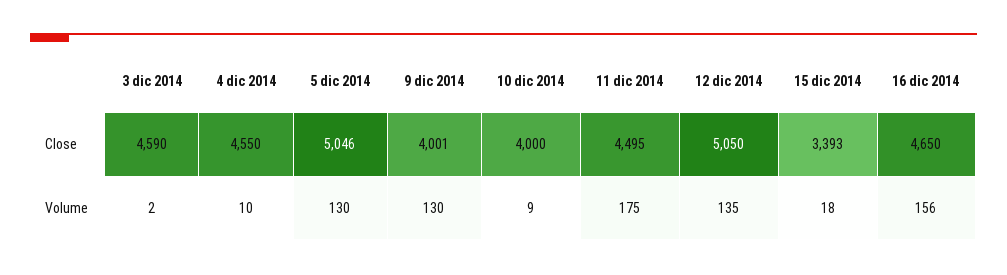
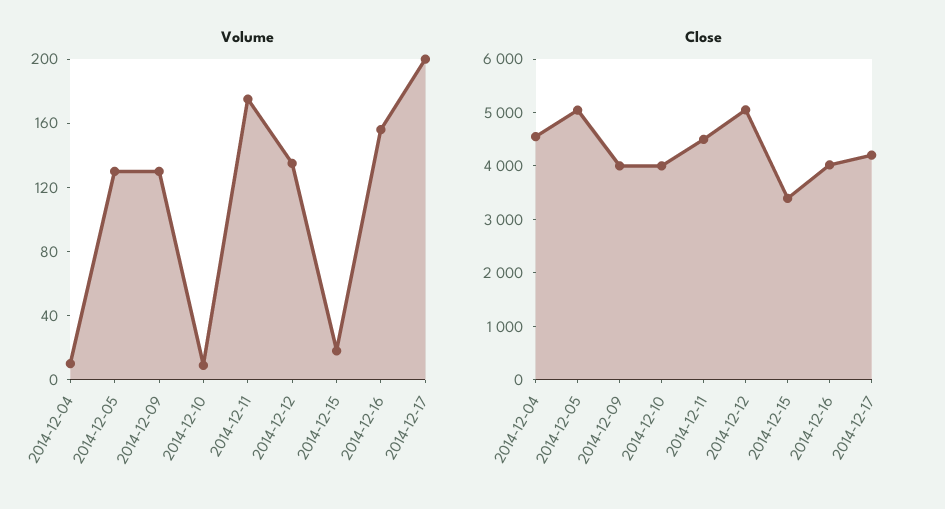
Close, 3 dic 2014: 4590 -> none
Close, 16 dic 2014: 4650 -> 4000
Volume, 3 dic 2014: 2 -> none
Volume, 2014-12-17: none -> 200
Close, 2014-12-17: none -> 4200

